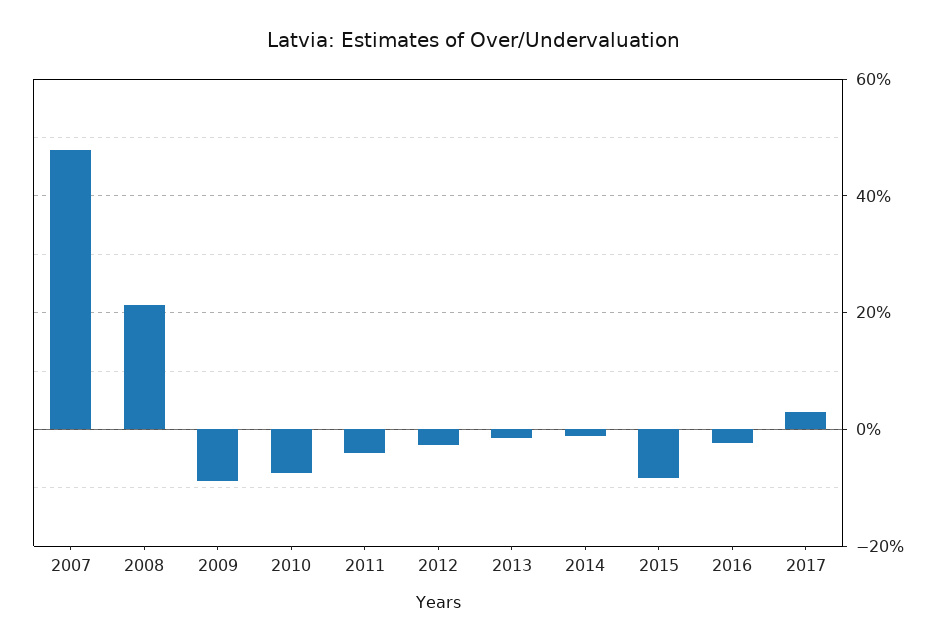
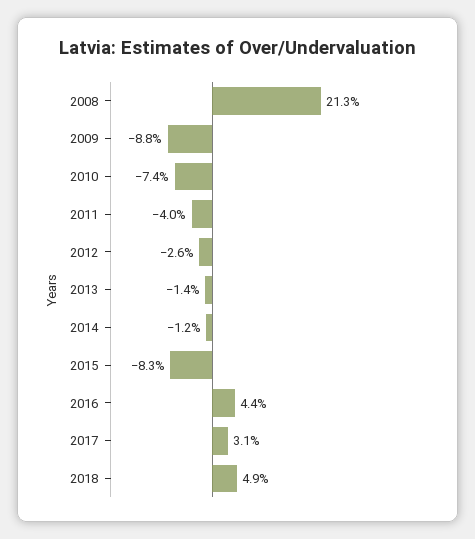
2007: 48 -> none
2016: -2 -> 4.4
2018: none -> 4.9

